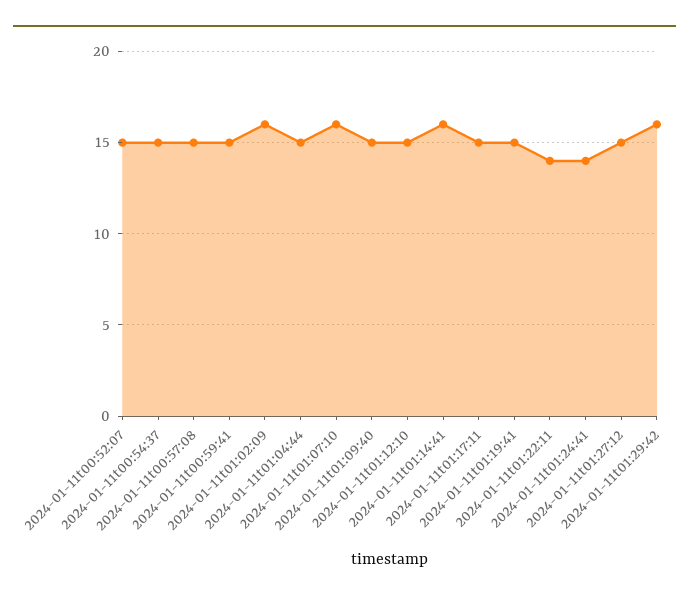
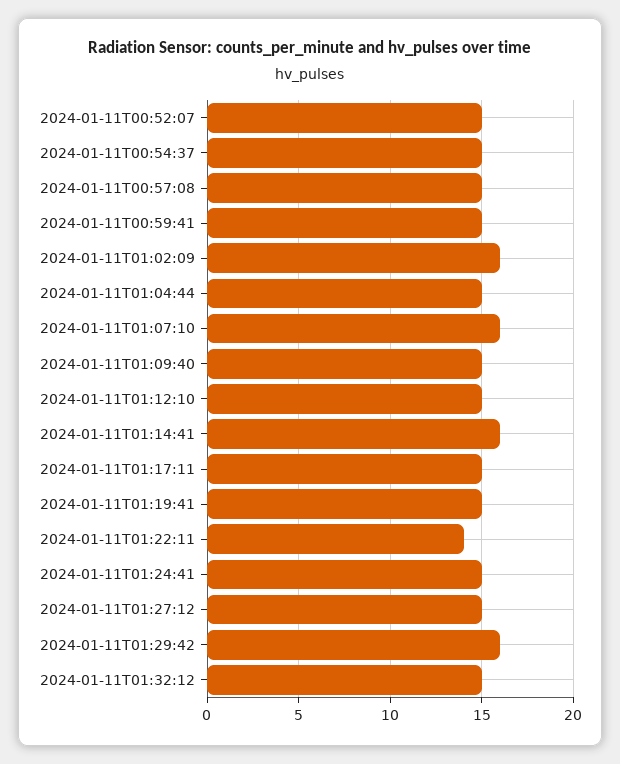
2024-01-11t01:24:41: 14 -> 15
2024-01-11T01:32:12: none -> 15

